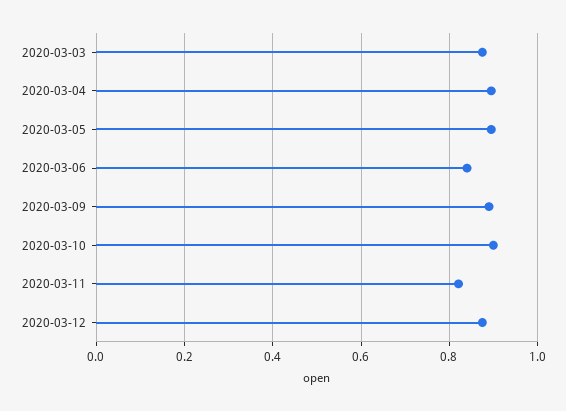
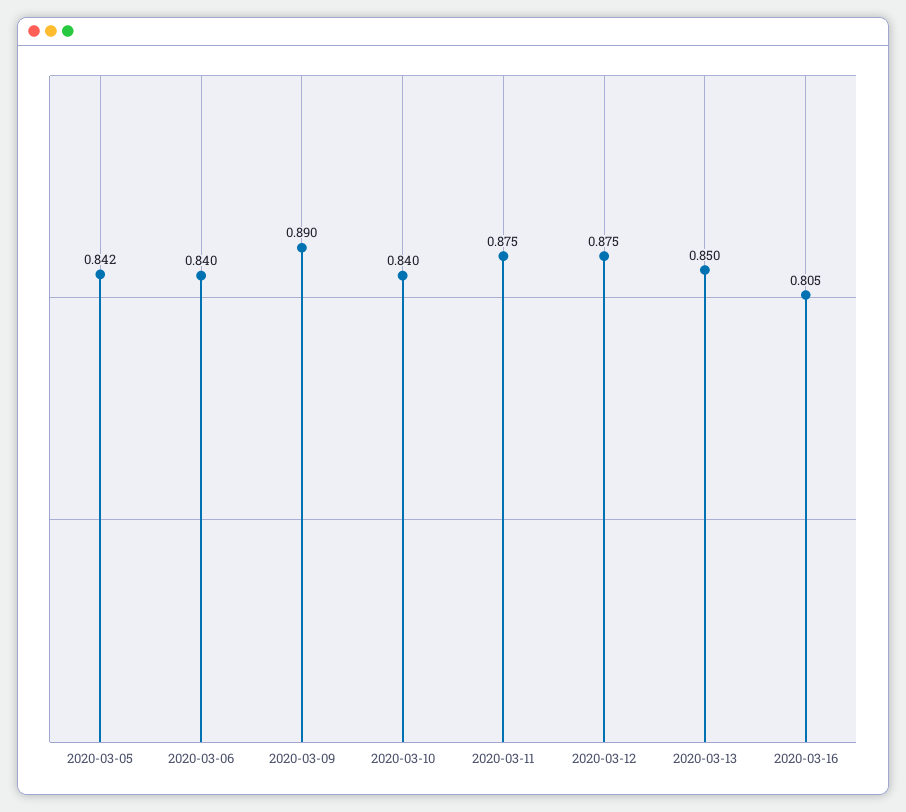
2020-03-03: 0.88 -> none
2020-03-04: 0.9 -> none
2020-03-05: 0.9 -> 0.842
2020-03-10: 0.9 -> 0.84
2020-03-11: 0.82 -> 0.875
2020-03-13: none -> 0.85
2020-03-16: none -> 0.805

